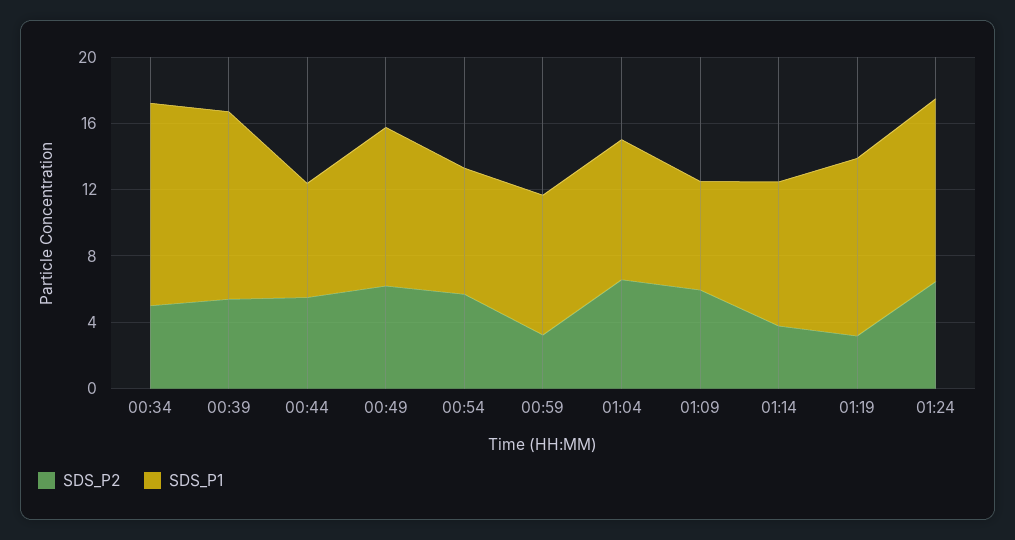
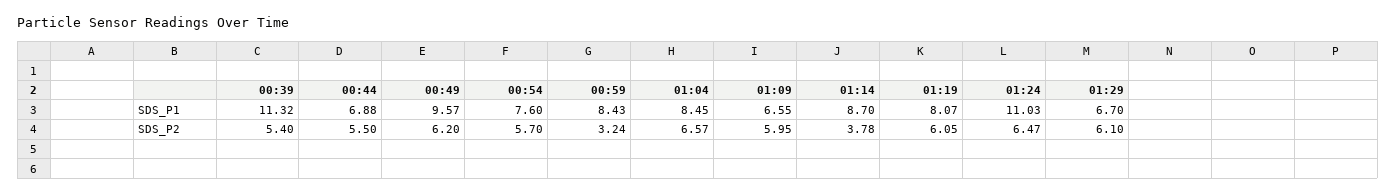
SDS_P2, 00:34: 5 -> none
SDS_P1, 00:34: 12 -> none
SDS_P2, 01:19: 3 -> 6.05
SDS_P1, 01:19: 11 -> 8.07
SDS_P1, 01:29: none -> 6.7
SDS_P2, 01:29: none -> 6.1

